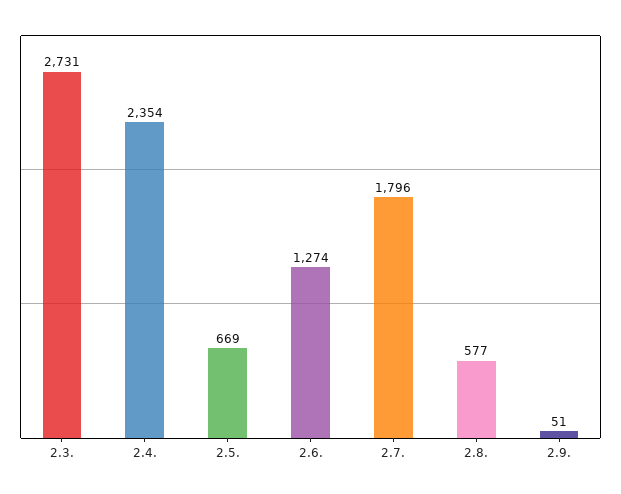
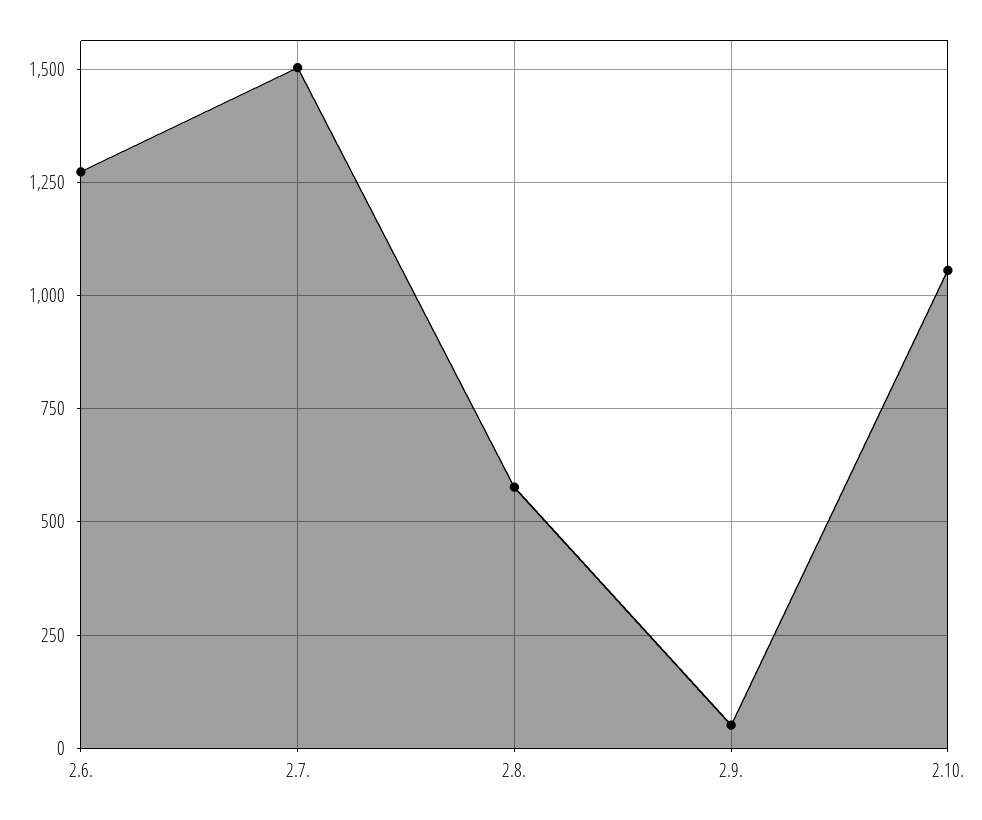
2.3.: 2731 -> none
2.4.: 2354 -> none
2.5.: 669 -> none
2.7.: 1796 -> 1500
2.10.: none -> 1050

